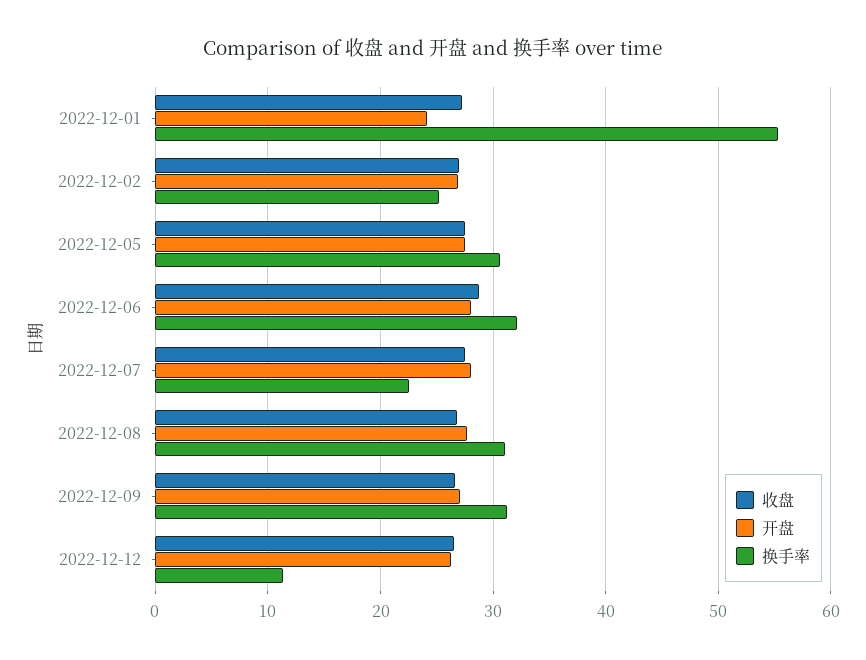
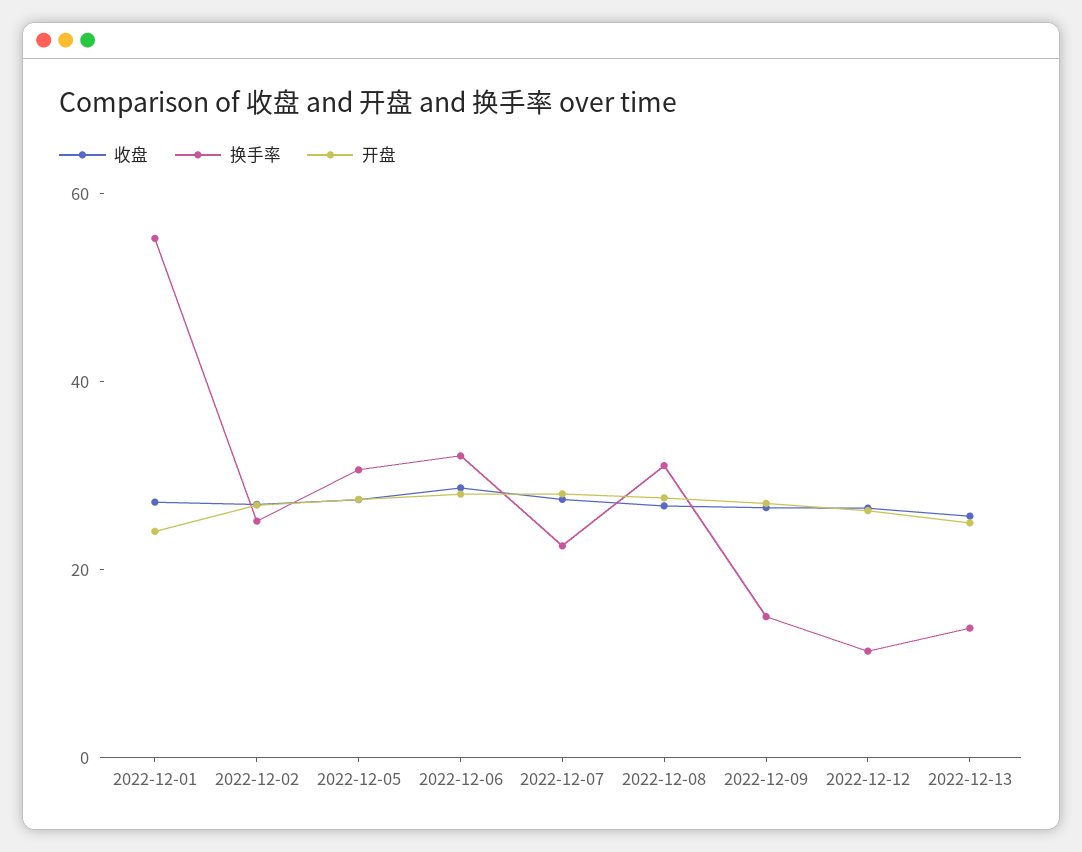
换手率, 2022-12-09: 31 -> 15
收盘, 2022-12-13: none -> 25
换手率, 2022-12-13: none -> 15
开盘, 2022-12-13: none -> 25

